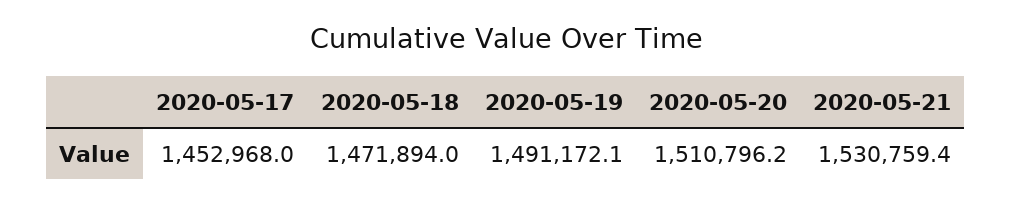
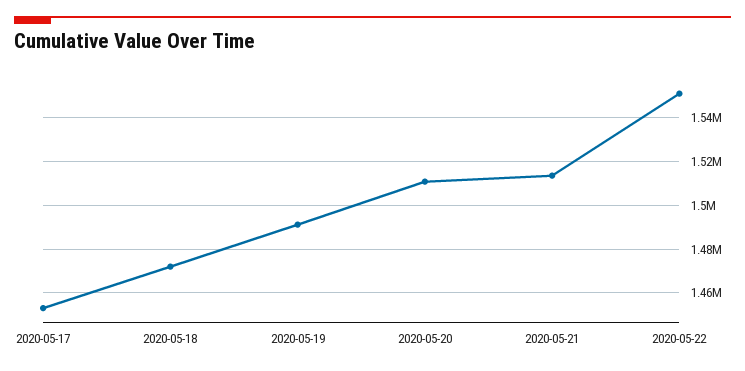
2020-05-21: 1530759.4 -> 1515000
2020-05-22: none -> 1550000

